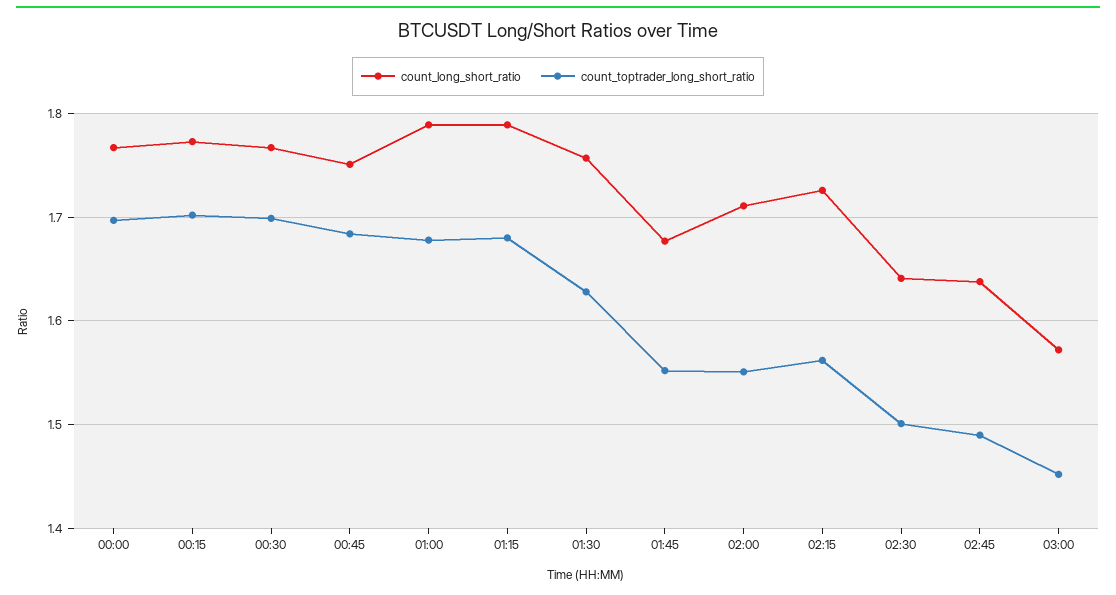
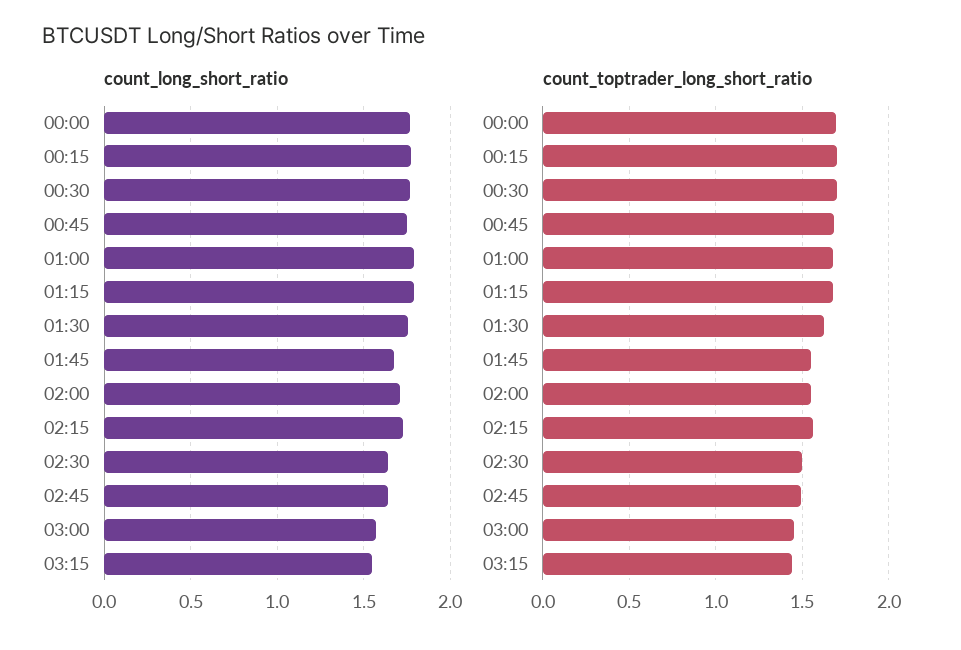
count_long_short_ratio, 03:15: none -> 1.55
count_toptrader_long_short_ratio, 03:15: none -> 1.45

